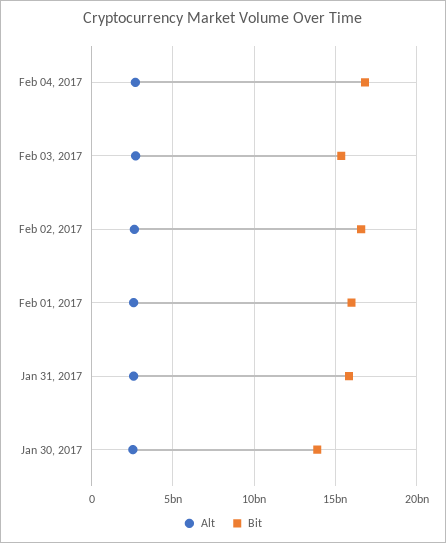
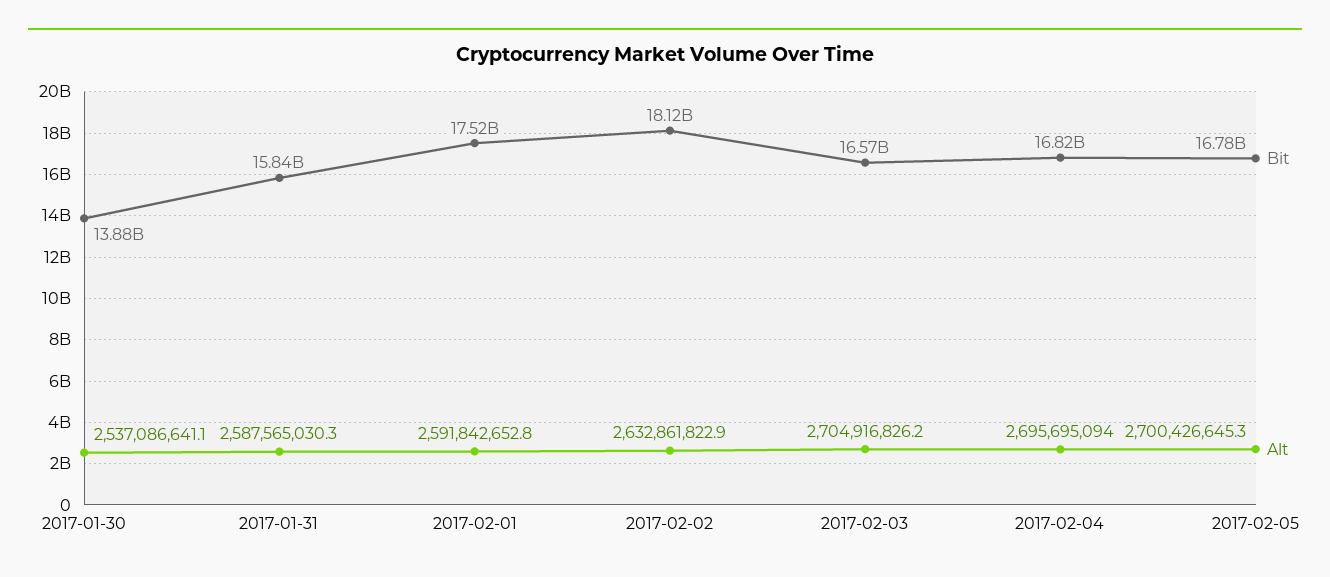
Bit, Feb 03, 2017: 15500000000 -> 16570000000
Bit, Feb 02, 2017: 16500000000 -> 18120000000
Bit, Feb 01, 2017: 16000000000 -> 17520000000
Bit, 2017-02-05: none -> 16780000000
Alt, 2017-02-05: none -> 2700426645.3

